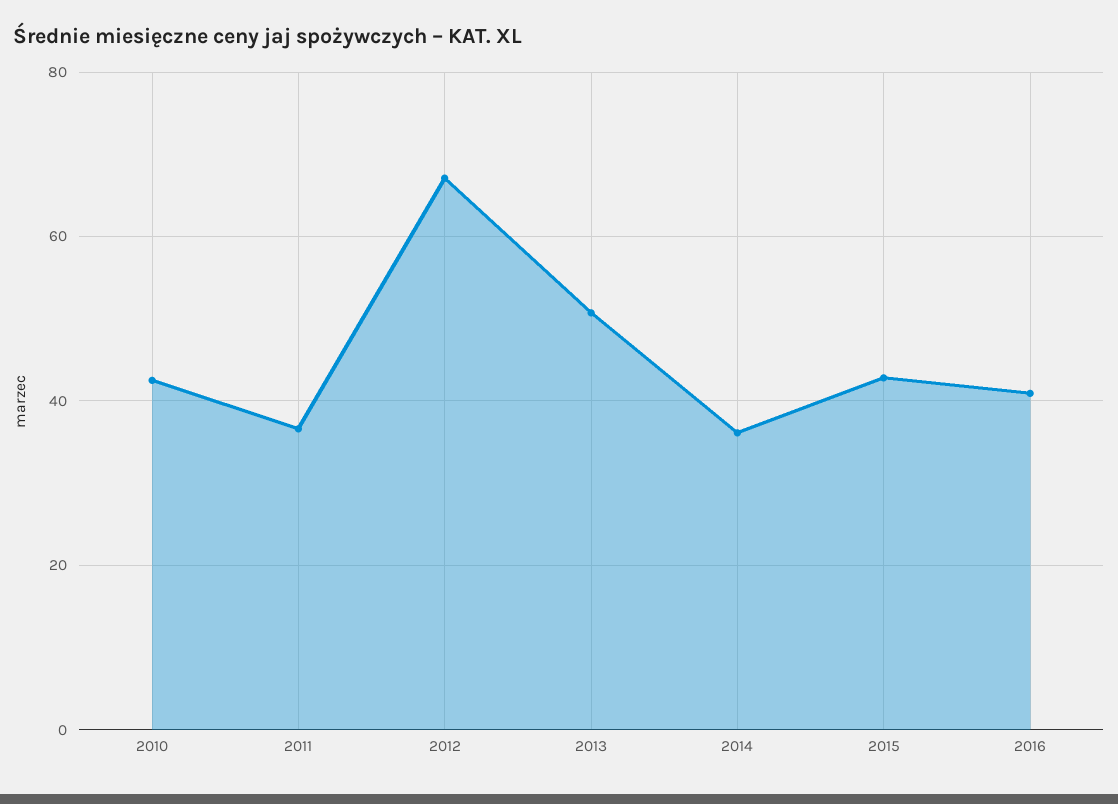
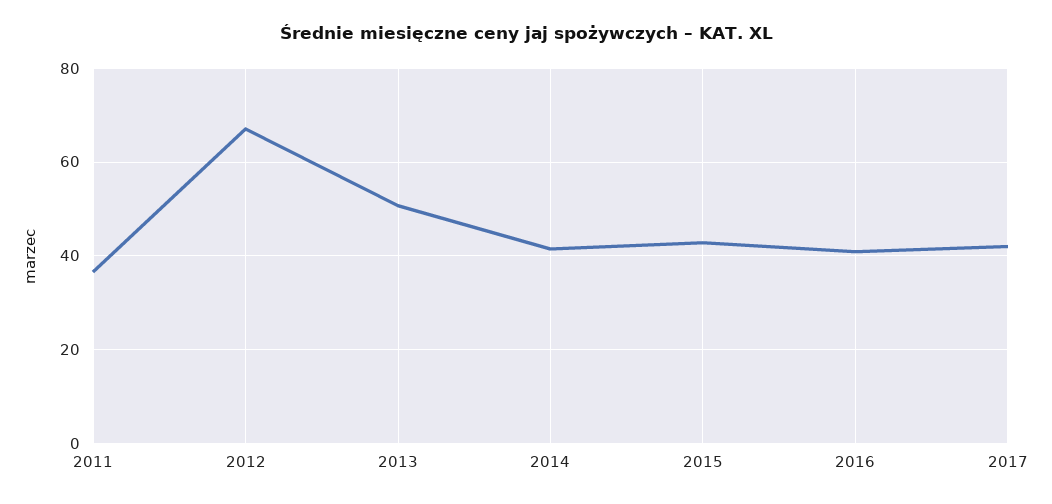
2010: 42 -> none
2014: 36 -> 42
2017: none -> 42

